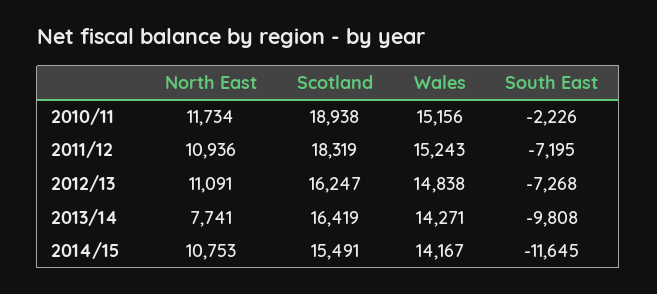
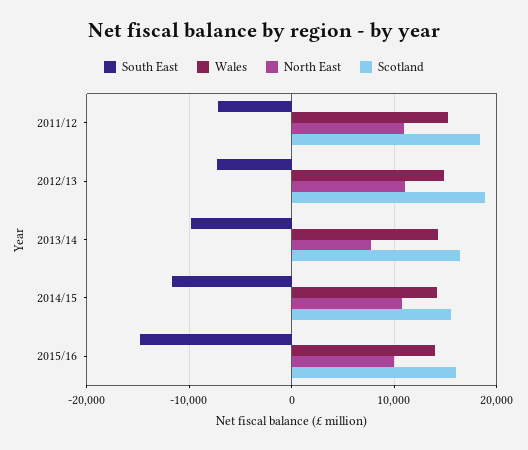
North East, 2010/11: 11734 -> none
Scotland, 2010/11: 18938 -> none
Wales, 2010/11: 15156 -> none
South East, 2010/11: -2226 -> none
Scotland, 2012/13: 16247 -> 19000
South East, 2015/16: none -> -15000
Wales, 2015/16: none -> 14000
North East, 2015/16: none -> 10000
Scotland, 2015/16: none -> 16000

